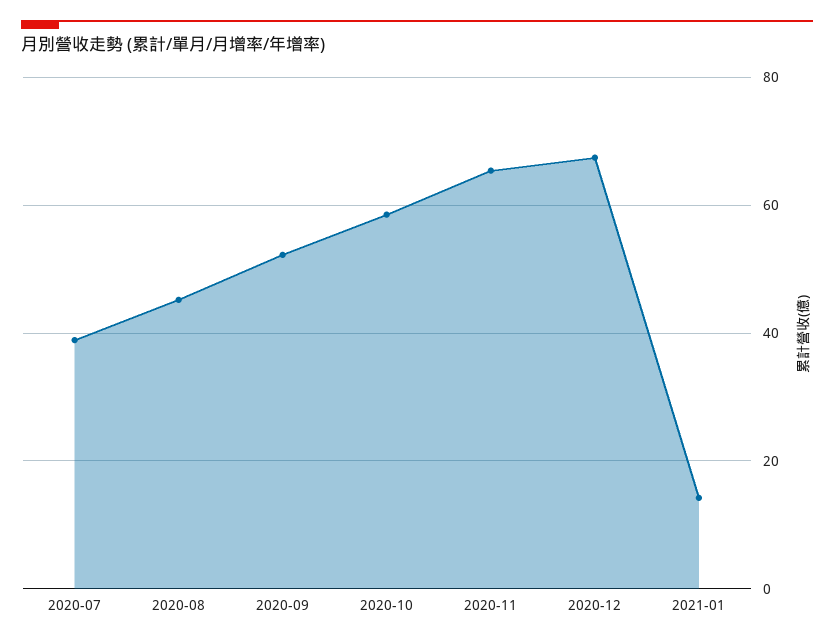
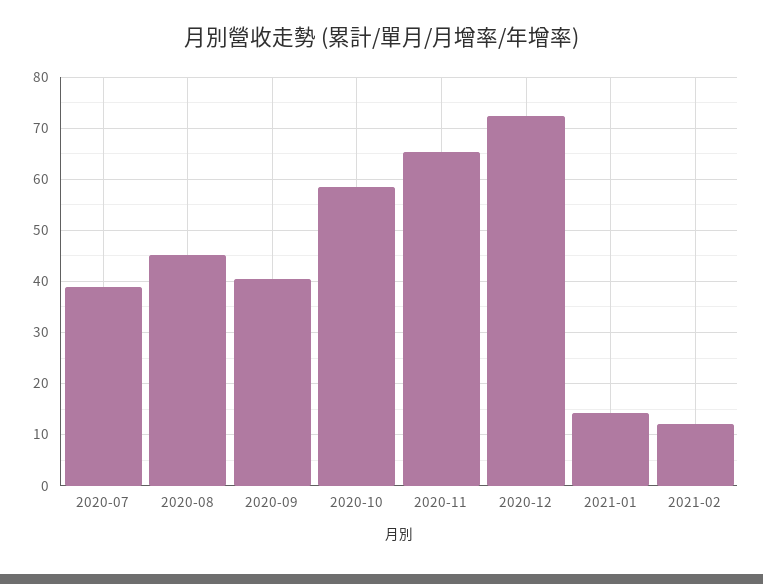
2020-09: 52 -> 40
2020-12: 68 -> 72
2021-02: none -> 12

